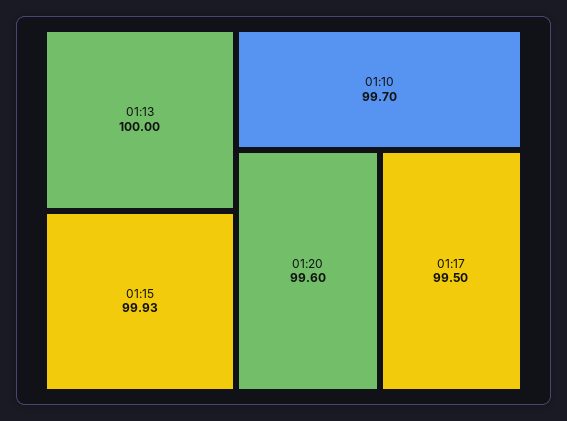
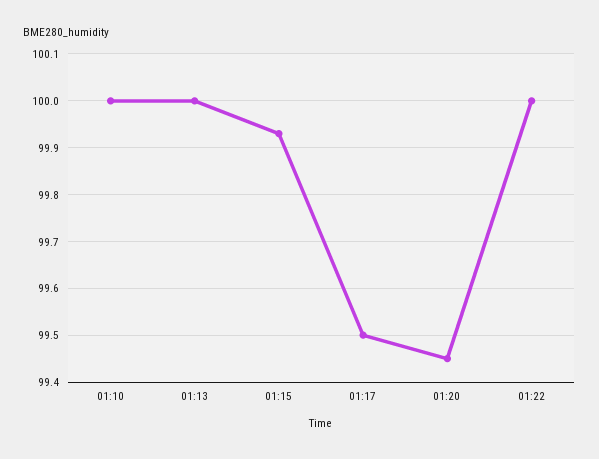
01:10: 99.7 -> 100
01:20: 99.6 -> 99.45
01:22: none -> 100

